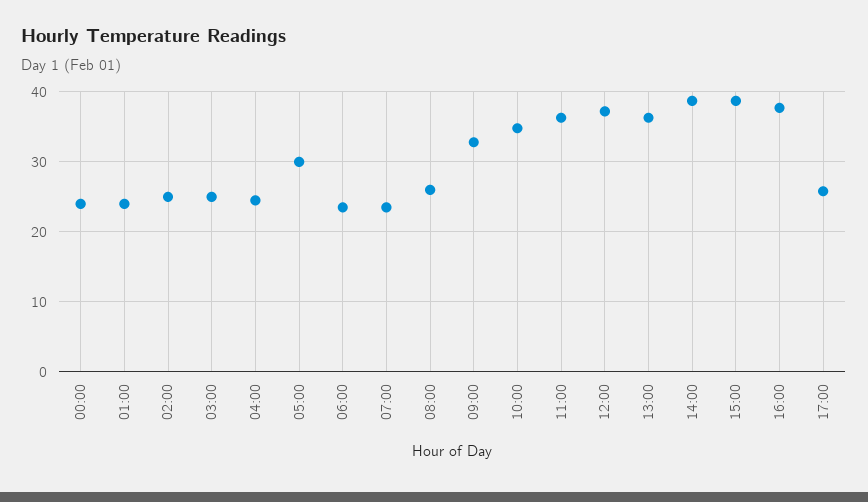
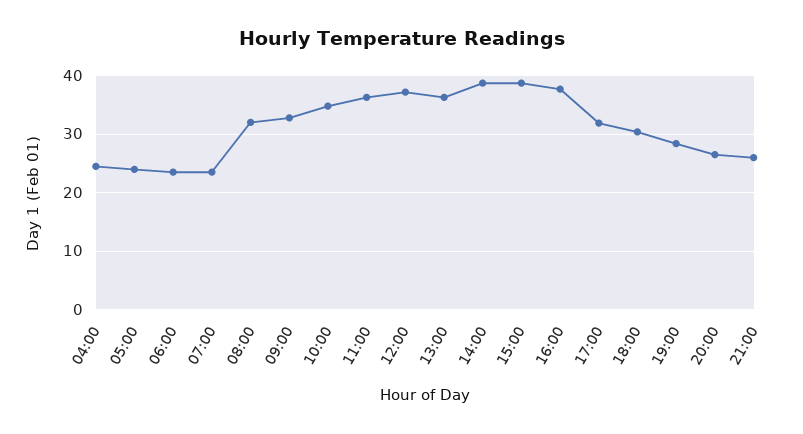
00:00: 24 -> none
01:00: 24 -> none
02:00: 25 -> none
03:00: 25 -> none
05:00: 30 -> 24
08:00: 26 -> 32
17:00: 26 -> 32
18:00: none -> 30
19:00: none -> 28
20:00: none -> 26
21:00: none -> 26

